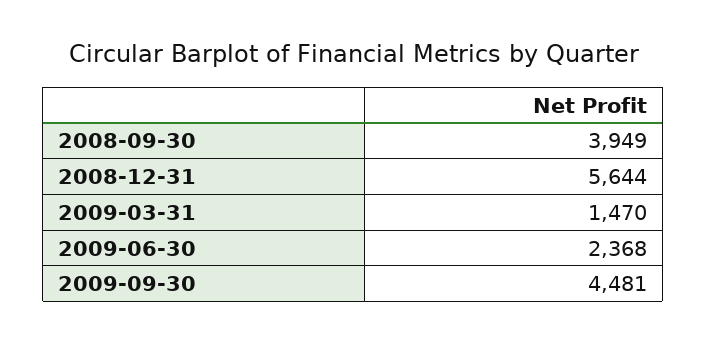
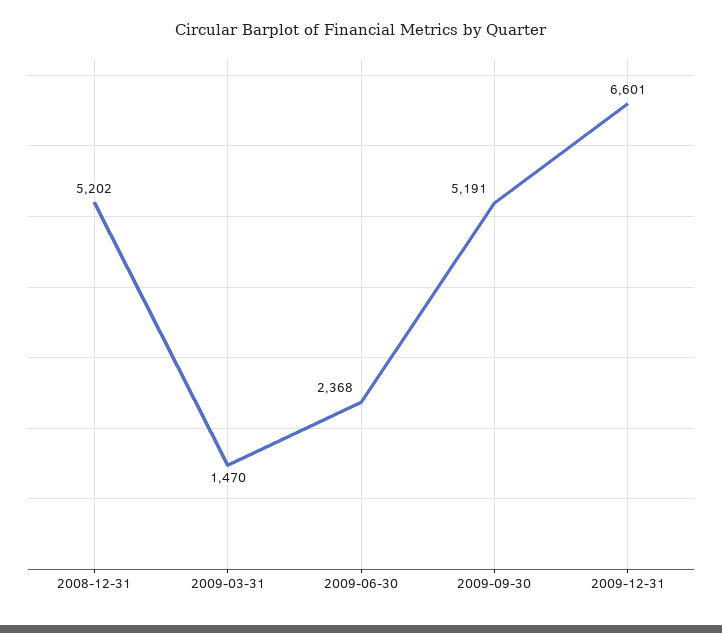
2008-09-30: 3949 -> none
2008-12-31: 5644 -> 5202
2009-09-30: 4481 -> 5191
2009-12-31: none -> 6601

